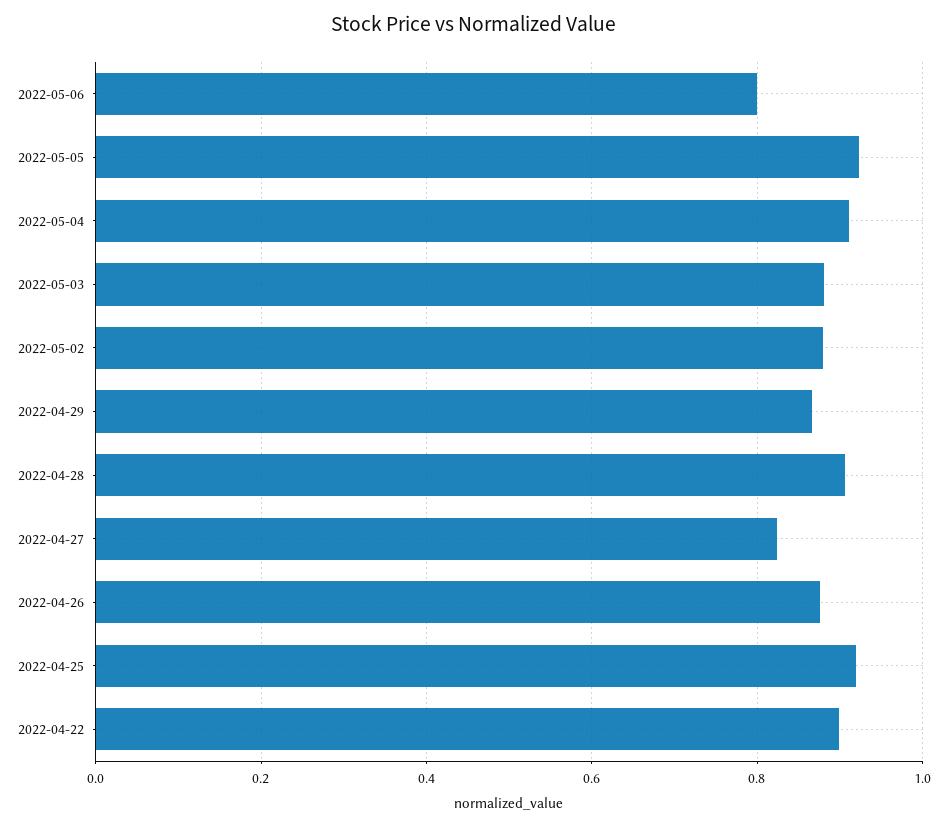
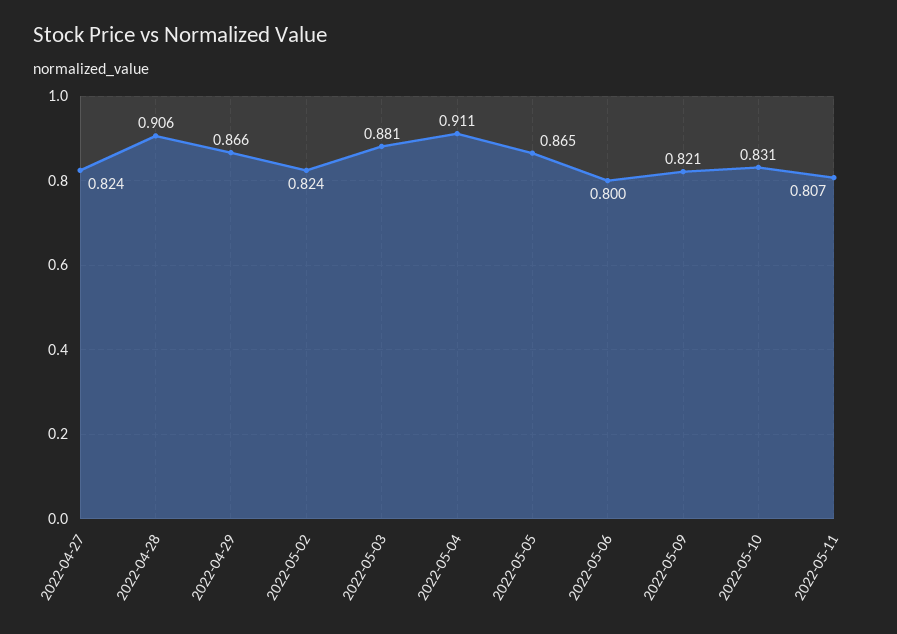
2022-05-05: 0.92 -> 0.865
2022-05-02: 0.88 -> 0.824
2022-04-26: 0.88 -> none
2022-04-25: 0.92 -> none
2022-04-22: 0.9 -> none
2022-05-09: none -> 0.821
2022-05-10: none -> 0.831
2022-05-11: none -> 0.807

